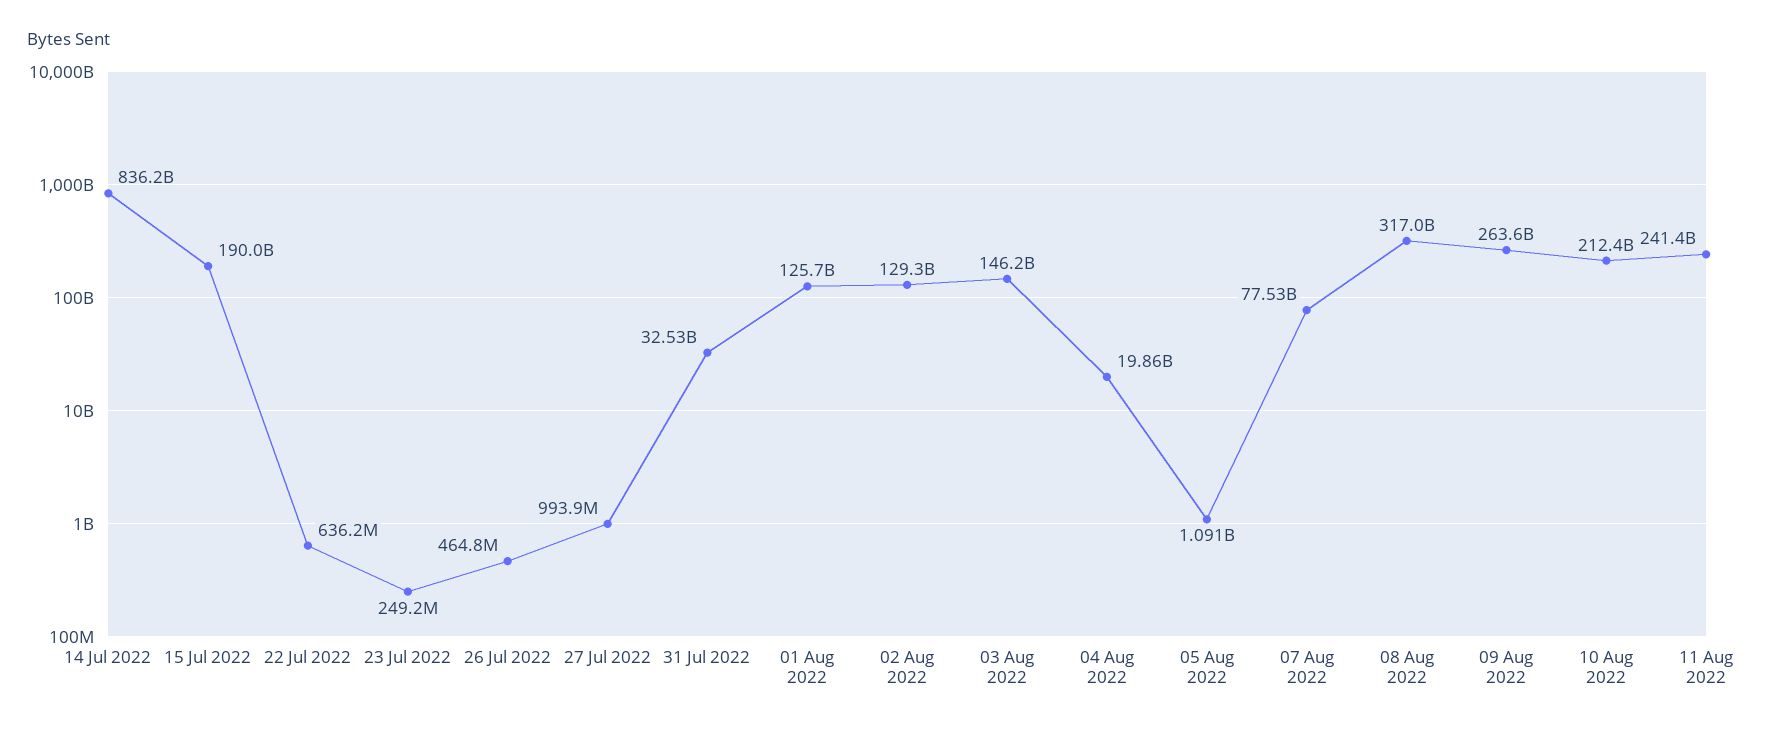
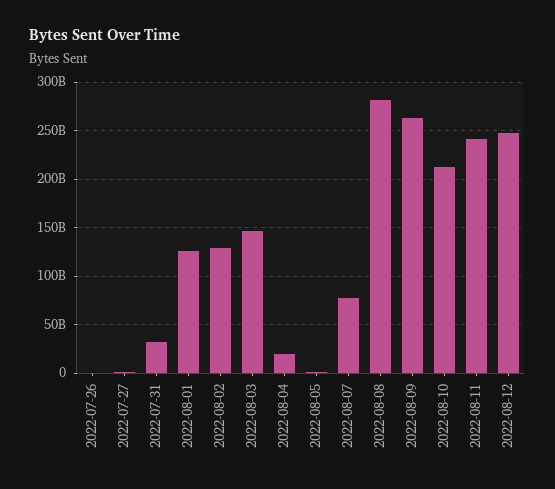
14 Jul 2022: 836200000000 -> none
15 Jul 2022: 190000000000 -> none
22 Jul 2022: 636200000 -> none
23 Jul 2022: 249200000 -> none
08 Aug 2022: 317000000000 -> 280000000000
2022-08-12: none -> 250000000000

